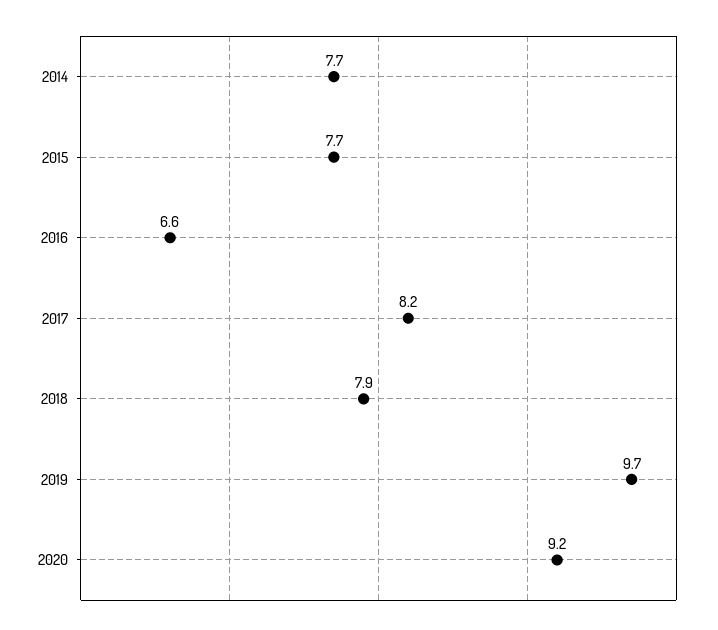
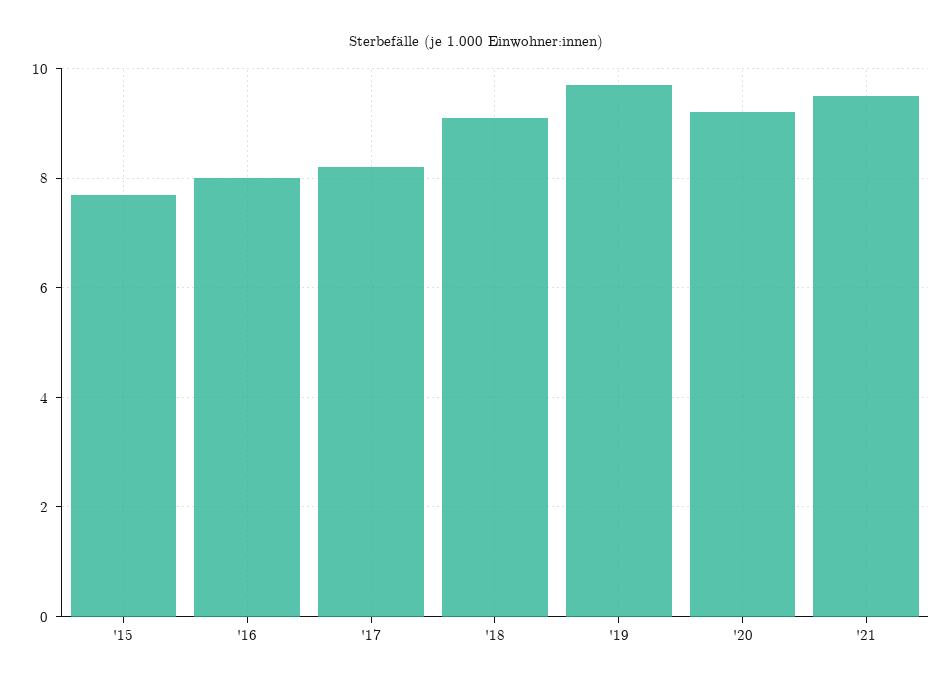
2014: 7.7 -> none
2016: 6.6 -> 8
2018: 7.9 -> 9
'21: none -> 9.5

